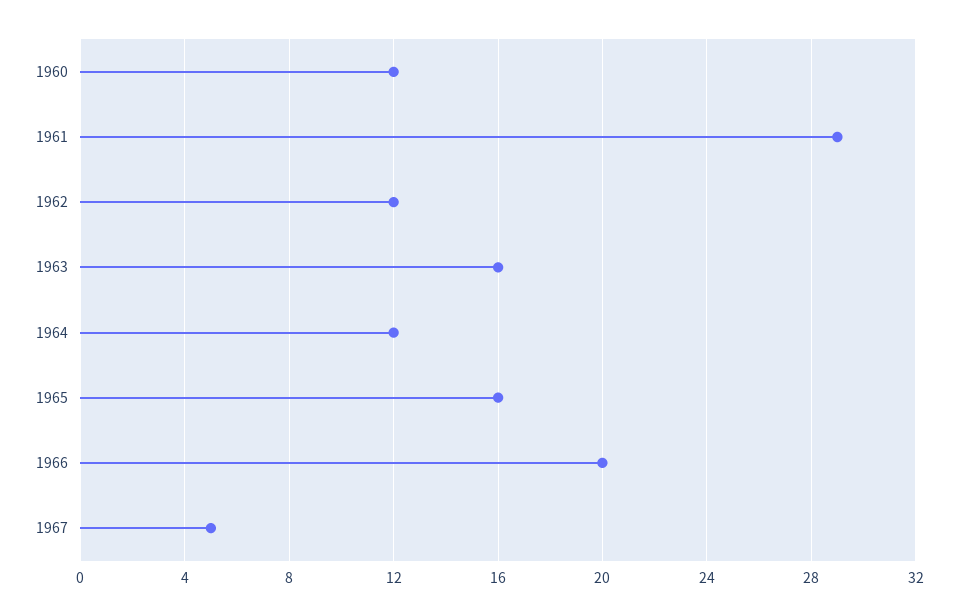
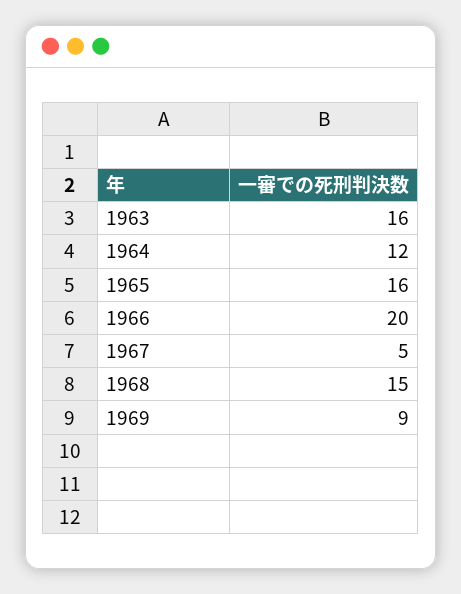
1960: 12 -> none
1961: 29 -> none
1962: 12 -> none
1968: none -> 15
1969: none -> 9

